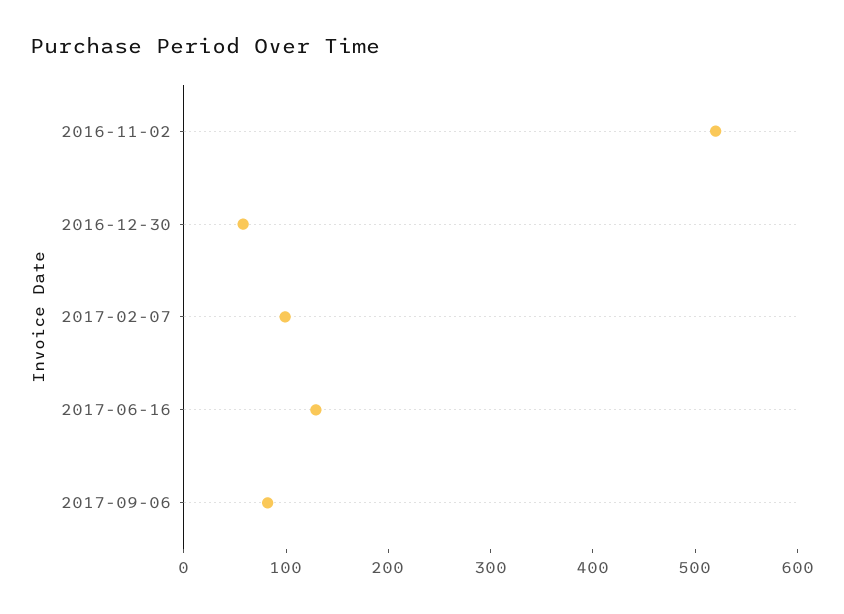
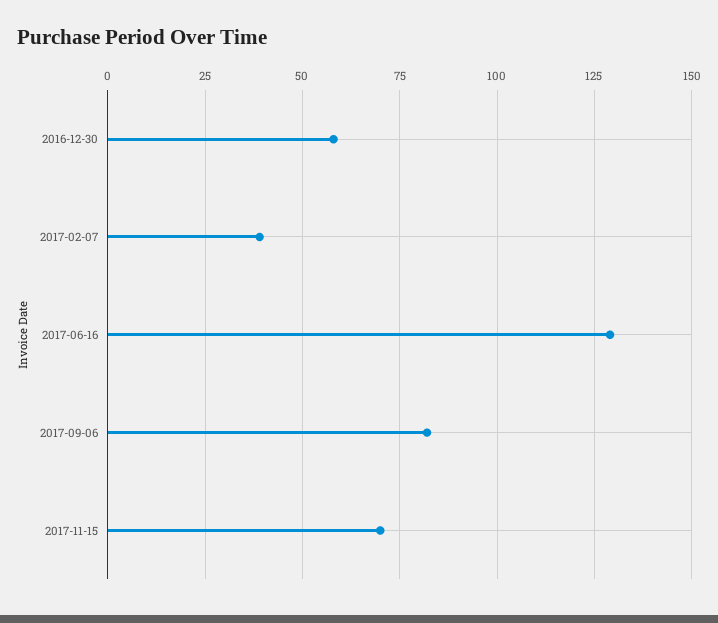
2016-11-02: 520 -> none
2017-02-07: 100 -> 40
2017-11-15: none -> 70

